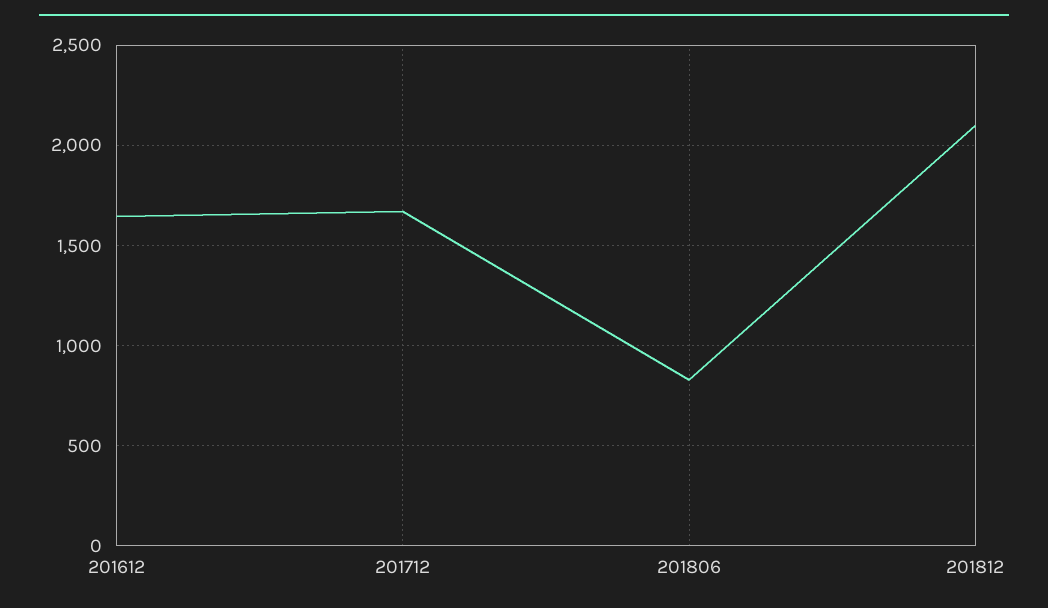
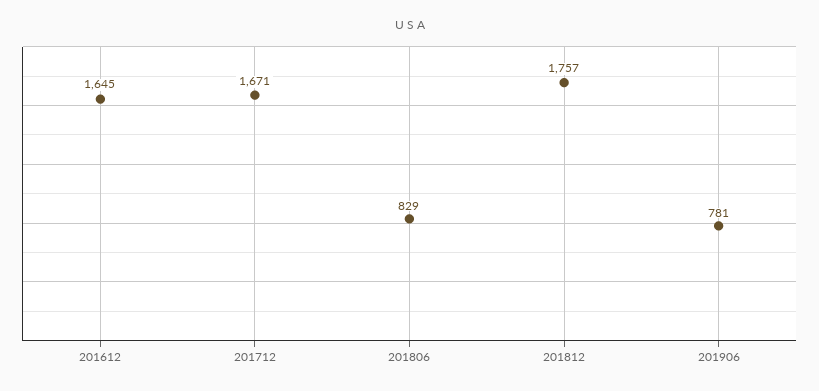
201812: 2100 -> 1757
201906: none -> 781

